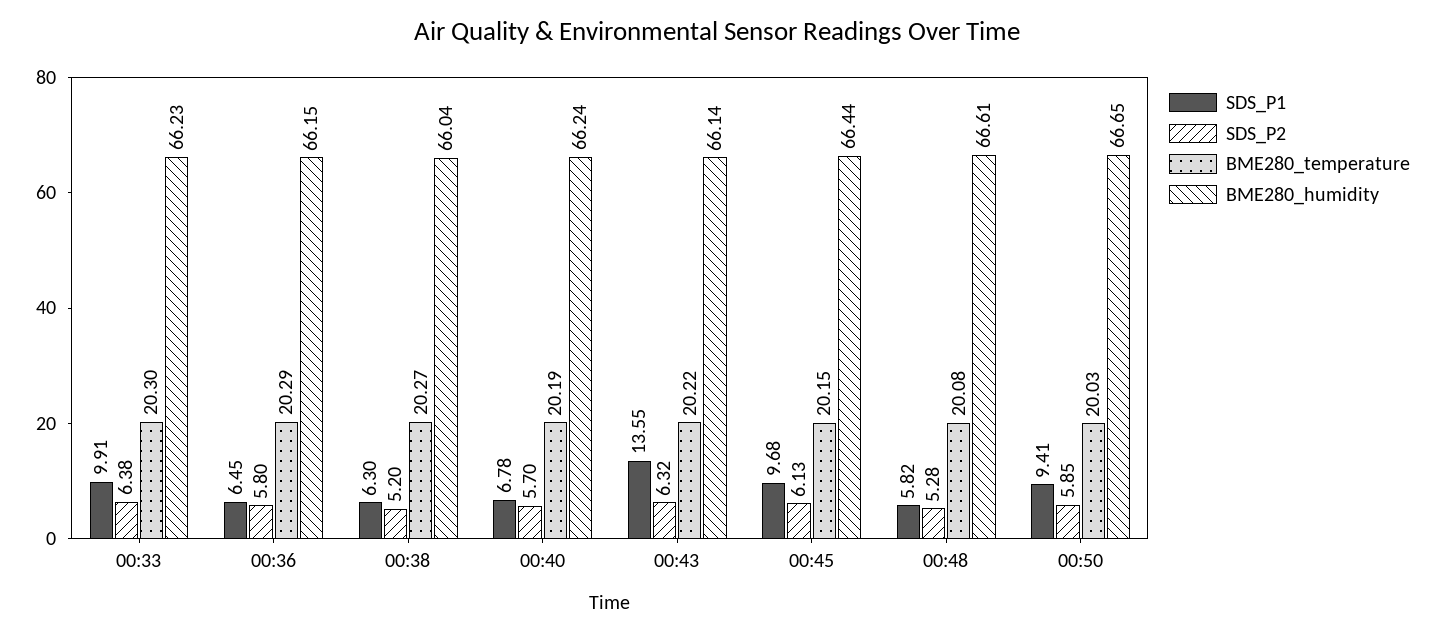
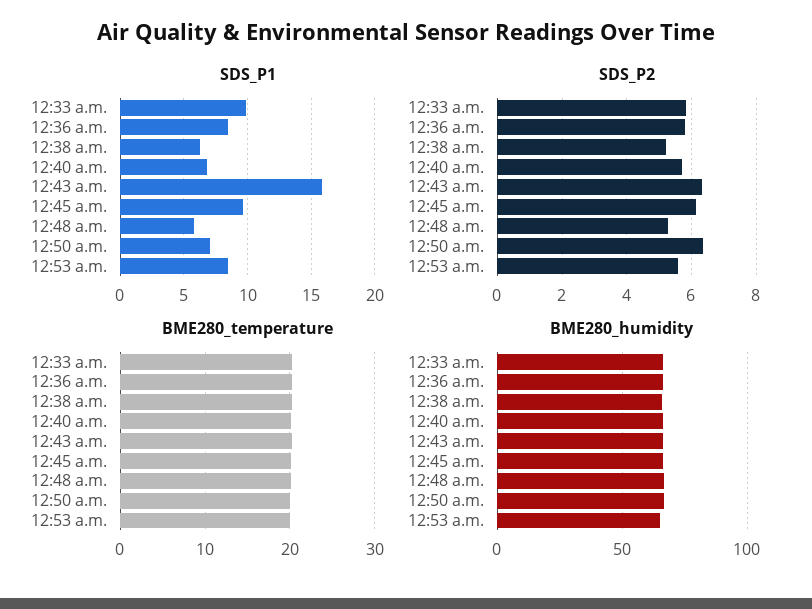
SDS_P2, 00:33: 6.38 -> 5.8
SDS_P1, 00:36: 6.45 -> 8.5
SDS_P1, 00:43: 13.55 -> 16
SDS_P1, 00:50: 9.41 -> 7
SDS_P2, 00:50: 5.85 -> 6.4
SDS_P1, 12:53 a.m.: none -> 8.5
SDS_P2, 12:53 a.m.: none -> 5.6
BME280_temperature, 12:53 a.m.: none -> 20
BME280_humidity, 12:53 a.m.: none -> 65

